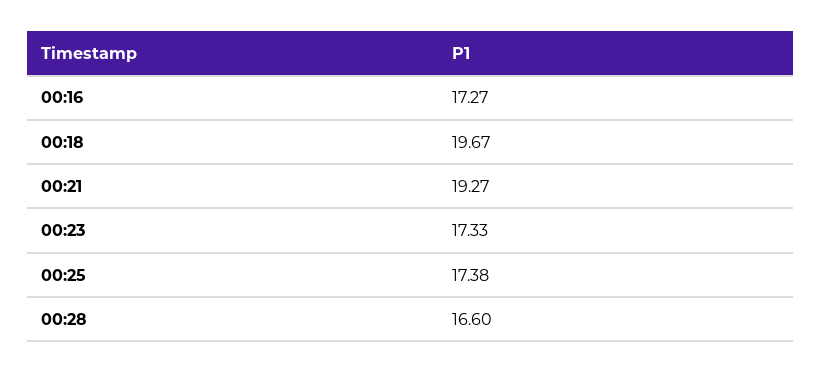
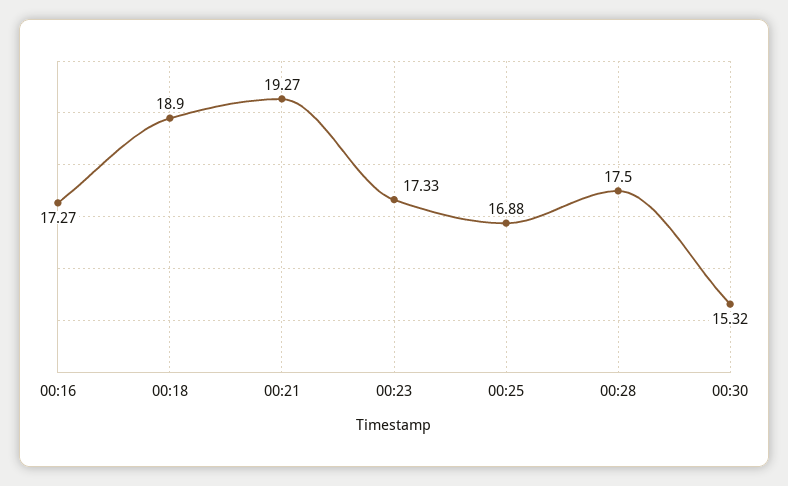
00:18: 19.67 -> 18.9
00:25: 17.38 -> 16.88
00:28: 16.6 -> 17.5
00:30: none -> 15.32

